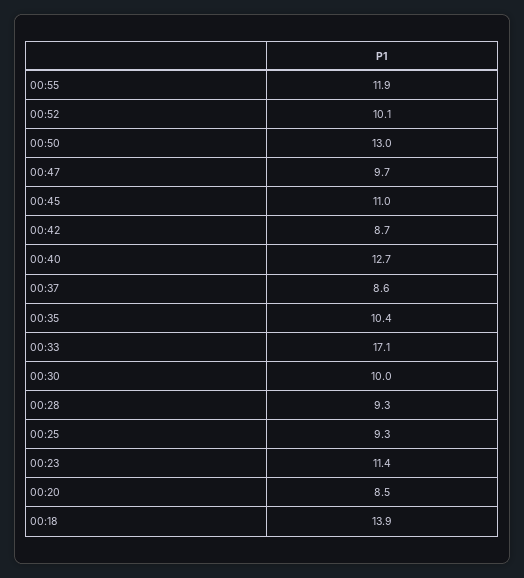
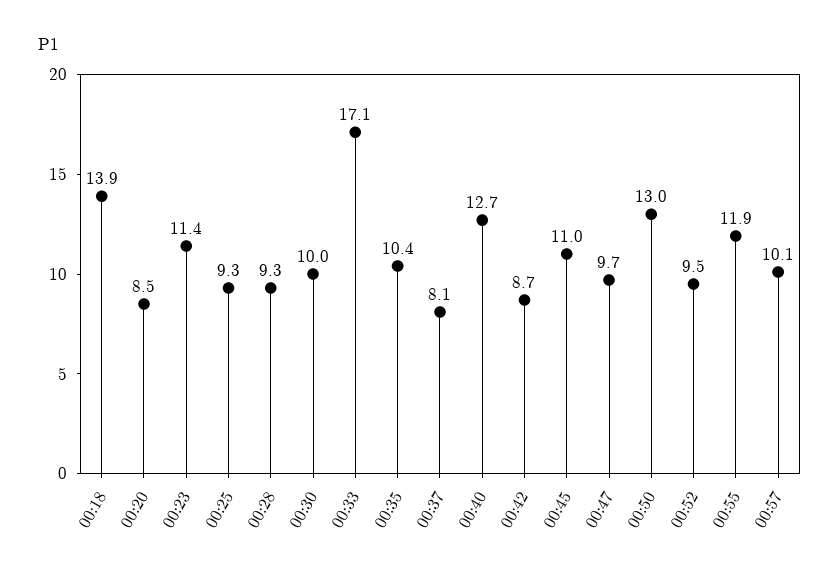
00:52: 10.1 -> 9.5
00:37: 8.6 -> 8.1
00:57: none -> 10.1

